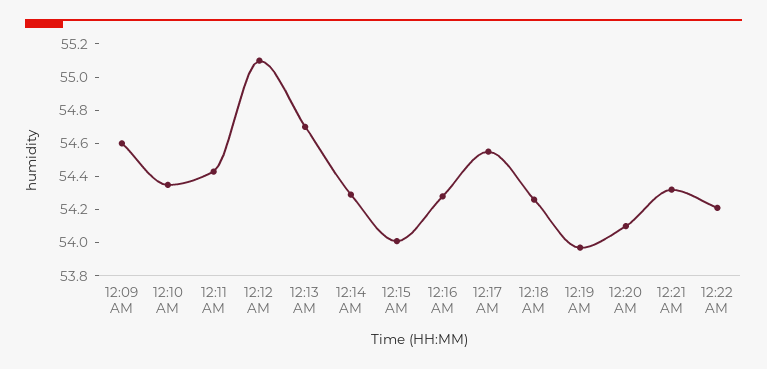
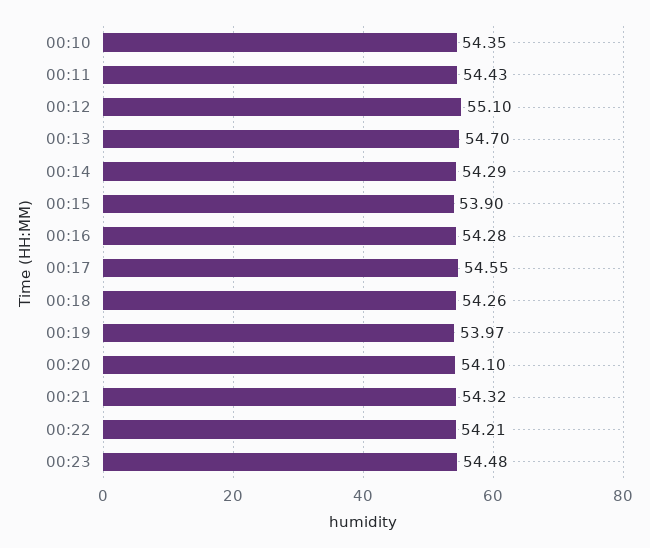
12:09 AM: 54.6 -> none
12:15 AM: 54 -> 53.9
00:23: none -> 54.48

